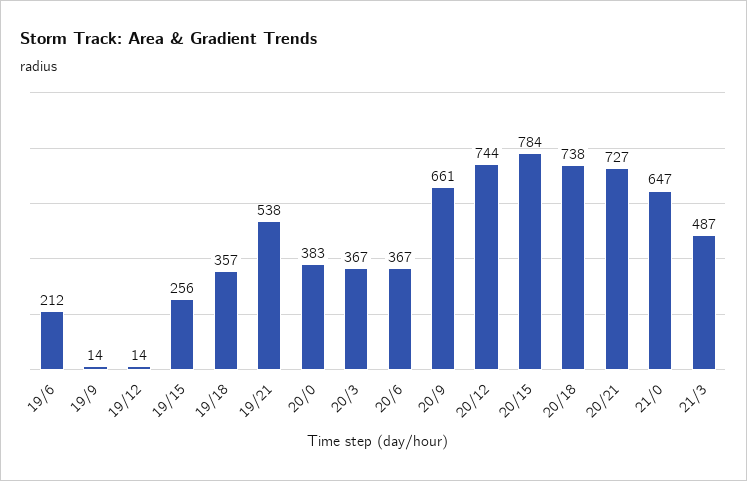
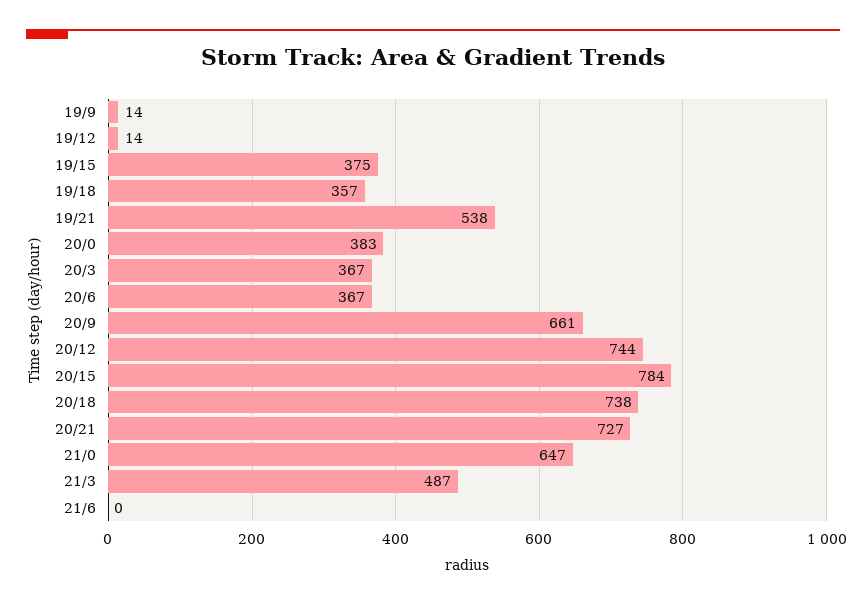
19/6: 212 -> none
19/15: 256 -> 375
21/6: none -> 0

